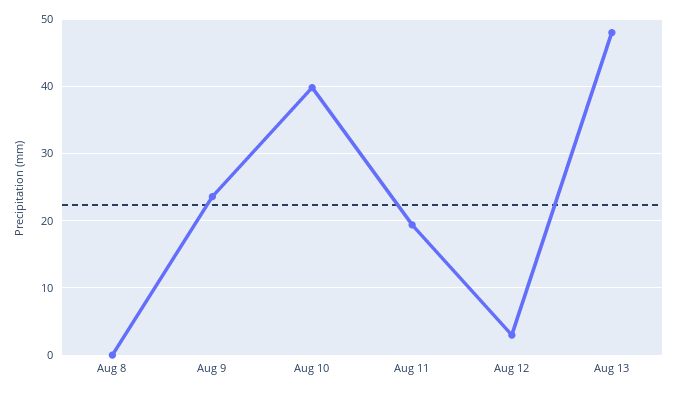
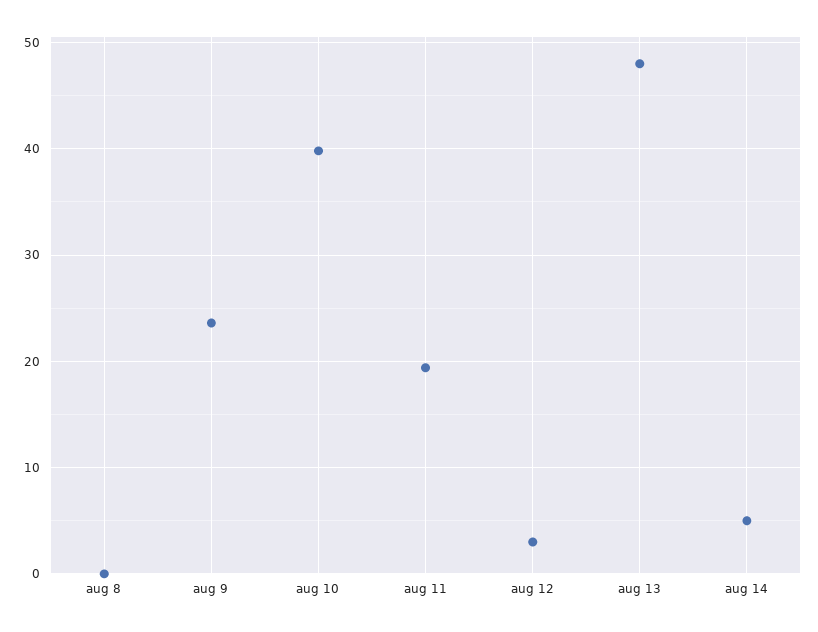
aug 14: none -> 5

